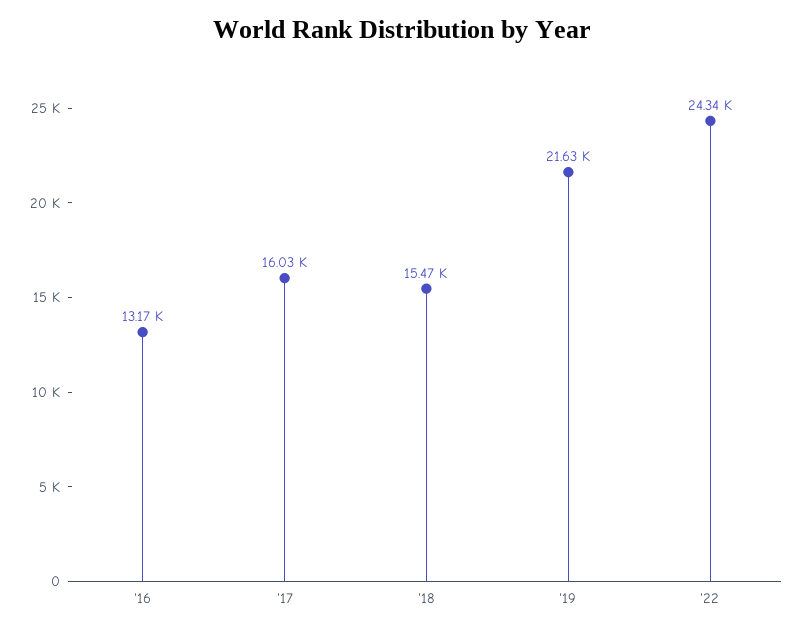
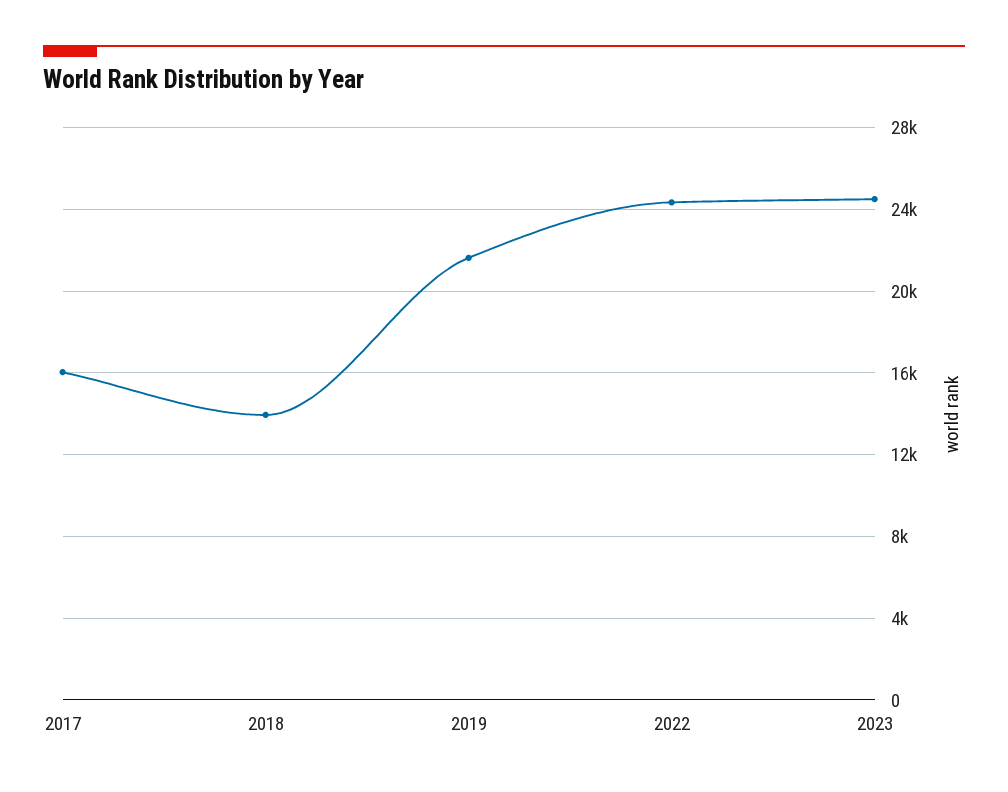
'16: 13170 -> none
'18: 15470 -> 14000
2023: none -> 24500

